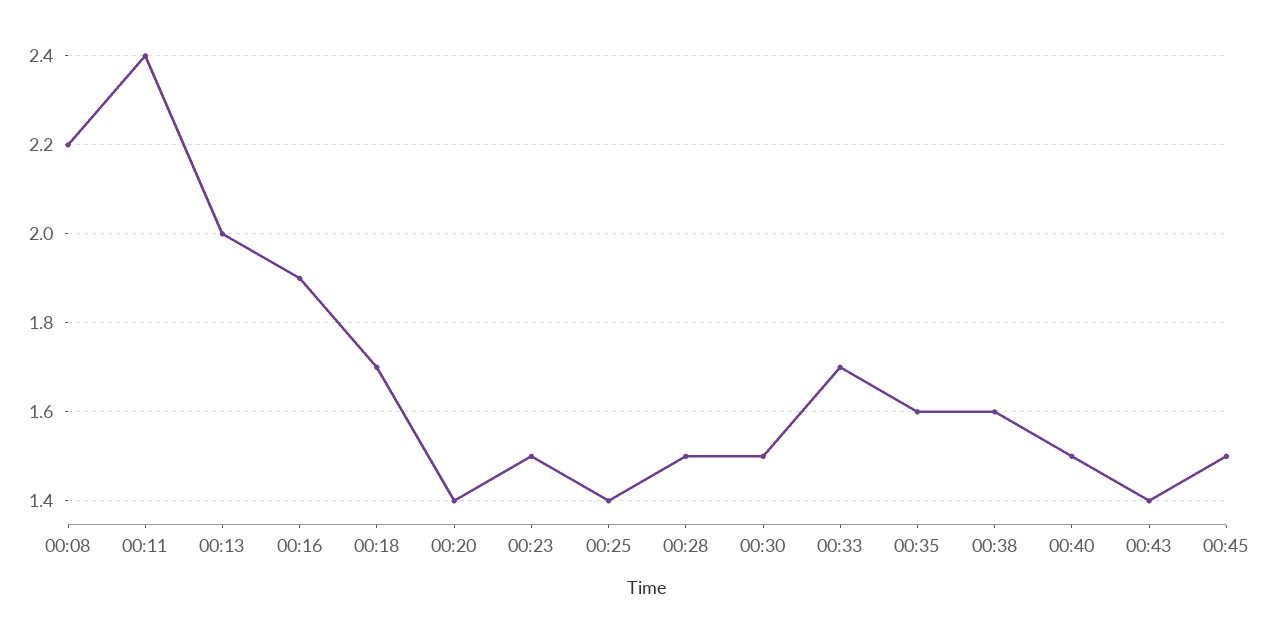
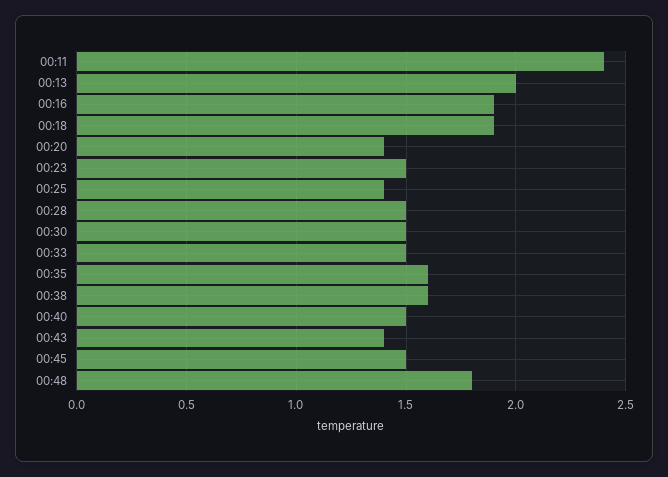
00:08: 2.2 -> none
00:18: 1.7 -> 1.9
00:33: 1.7 -> 1.5
00:48: none -> 1.8

